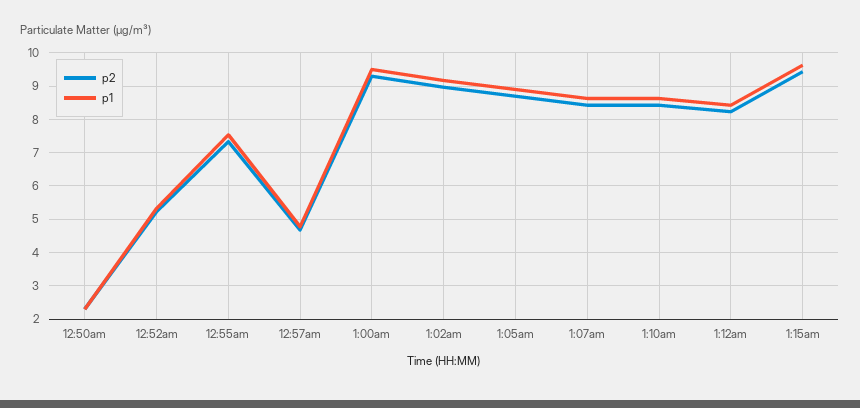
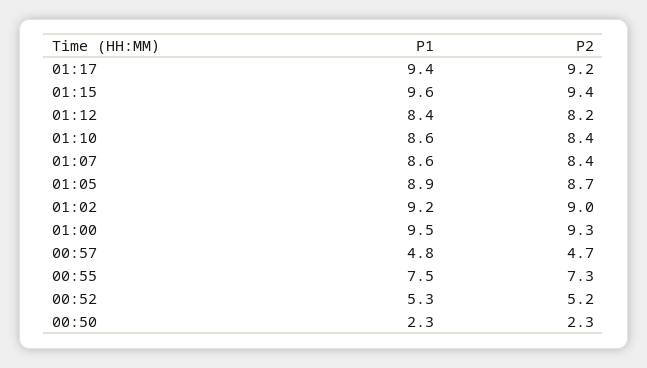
p1, 01:17: none -> 9.4
p2, 01:17: none -> 9.2

